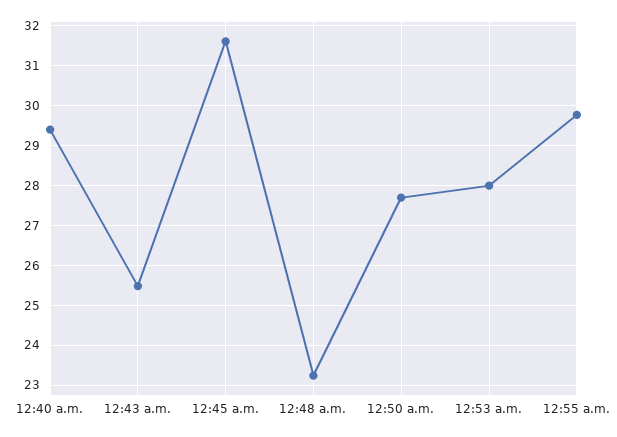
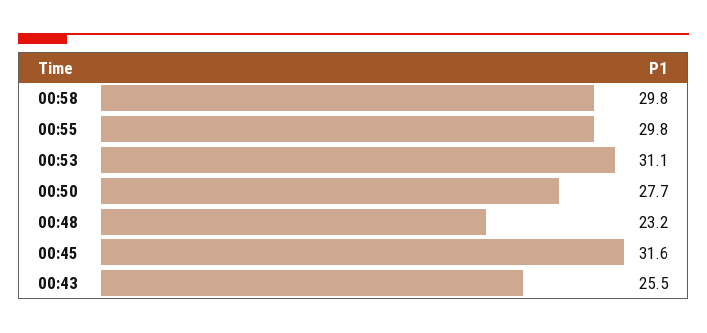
12:40 a.m.: 29.4 -> none
12:53 a.m.: 28 -> 31.1
00:58: none -> 29.8

